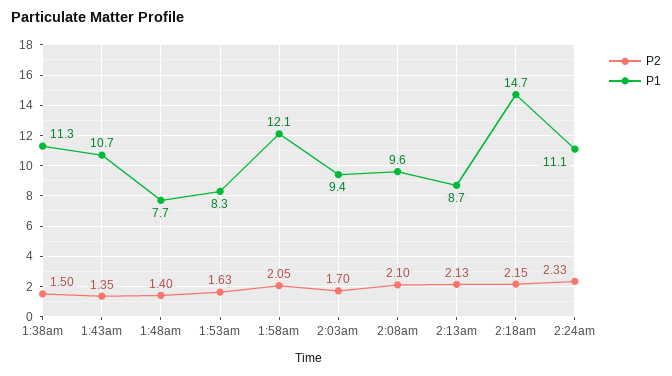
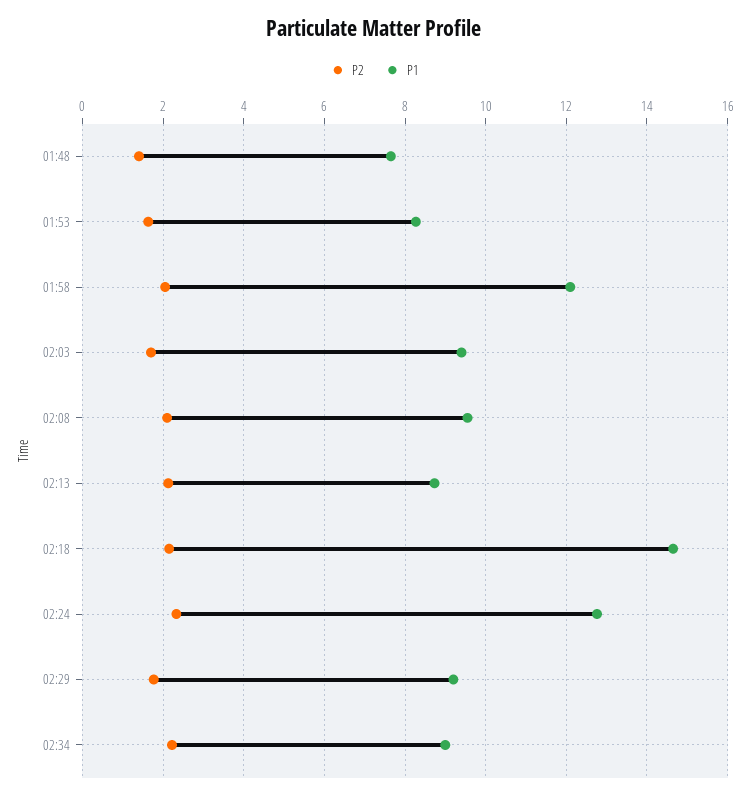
P2, 1:38am: 1.5 -> none
P1, 1:38am: 11.3 -> none
P2, 1:43am: 1.35 -> none
P1, 1:43am: 10.7 -> none
P1, 2:24am: 11.1 -> 12.8
P2, 02:29: none -> 1.8
P1, 02:29: none -> 9.2
P2, 02:34: none -> 2.2
P1, 02:34: none -> 9

